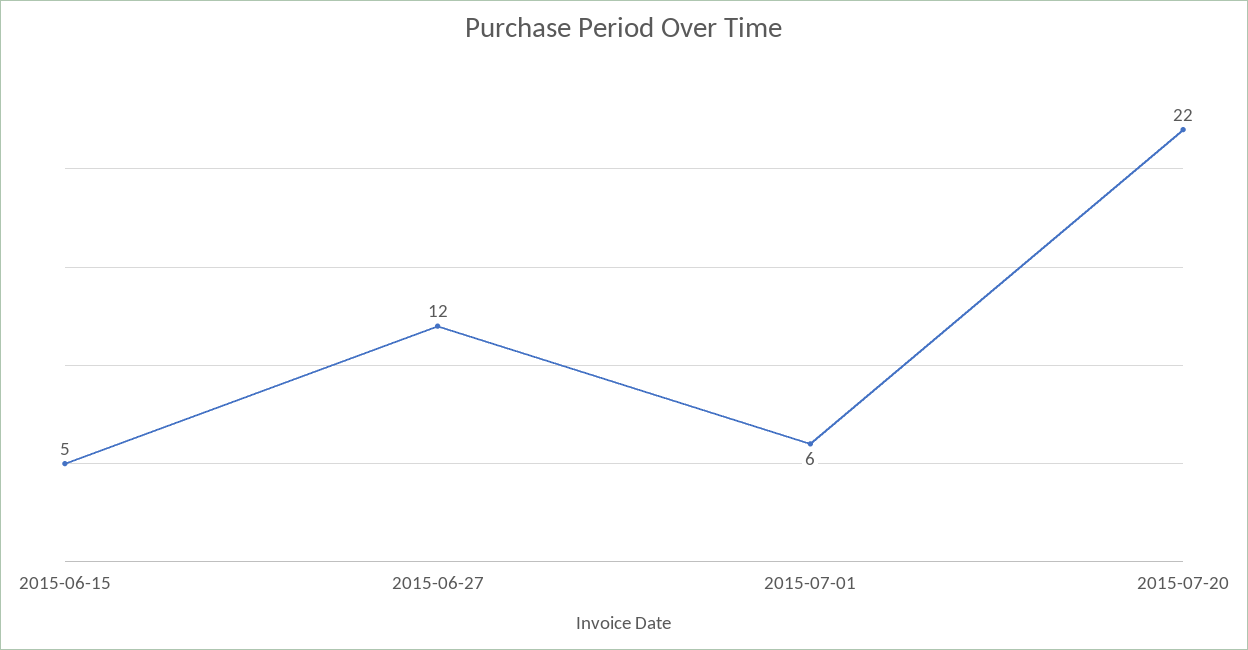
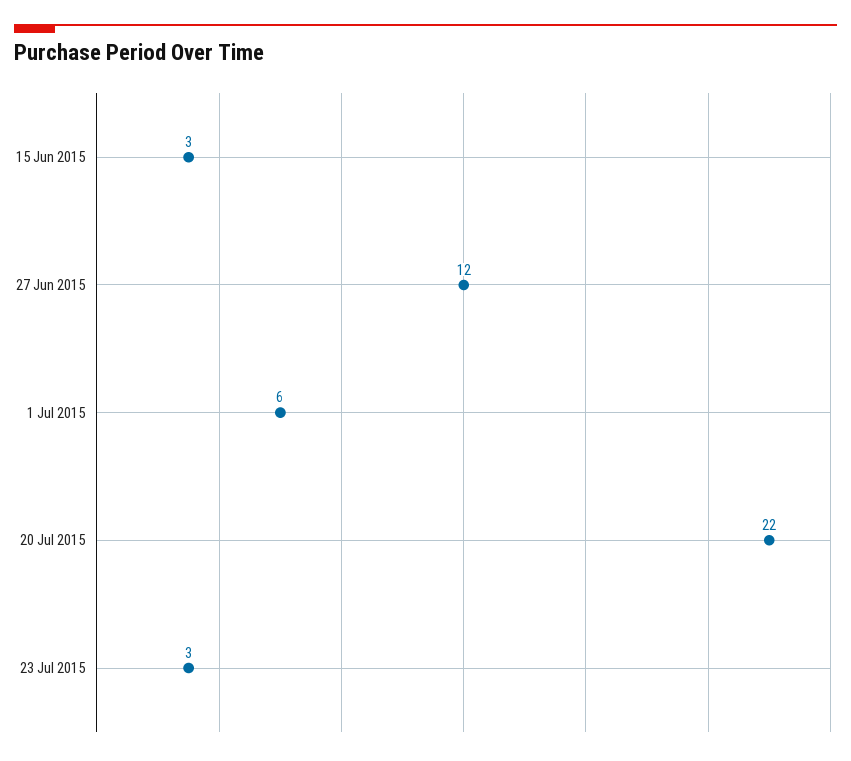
2015-06-15: 5 -> 3
23 Jul 2015: none -> 3

